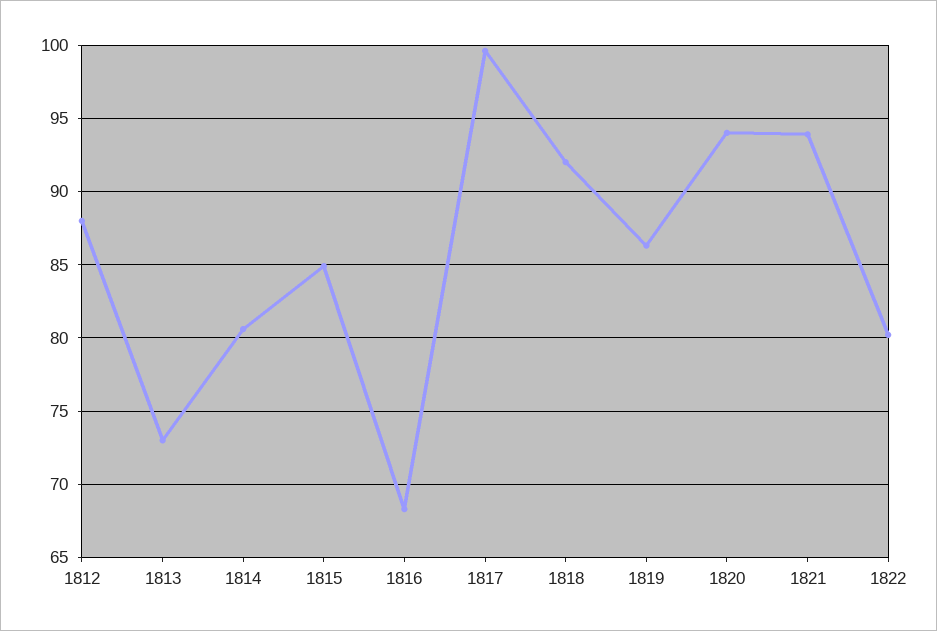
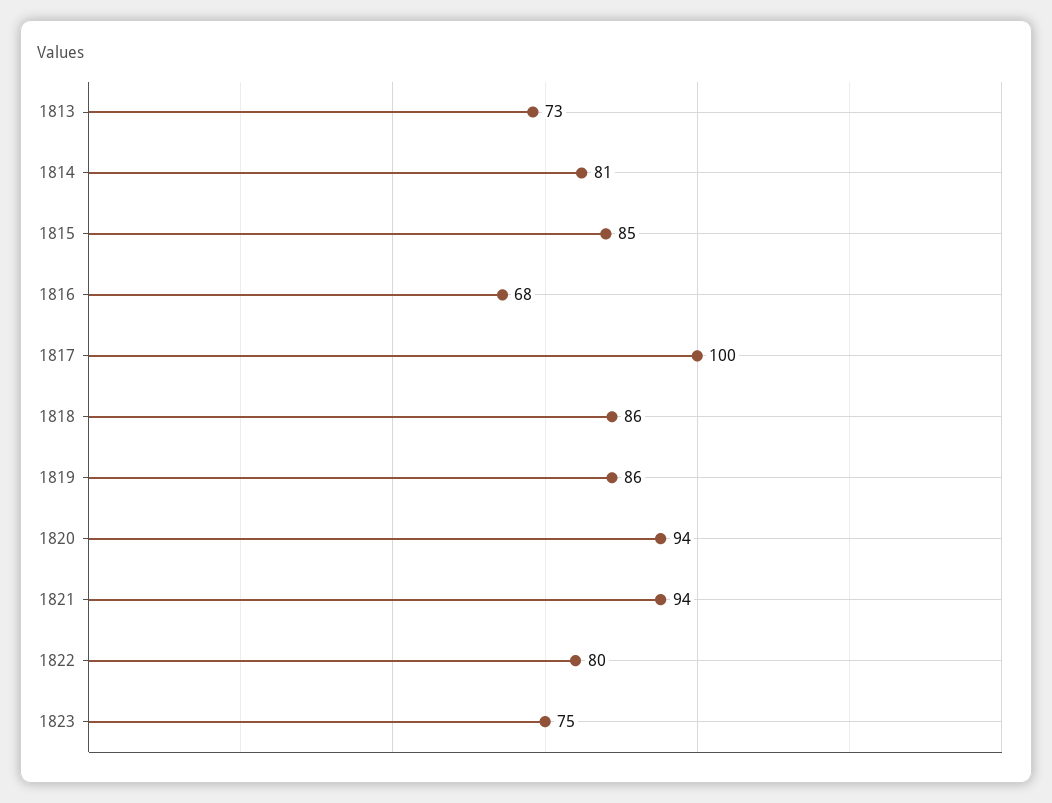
1812: 88 -> none
1818: 92 -> 86
1823: none -> 75

